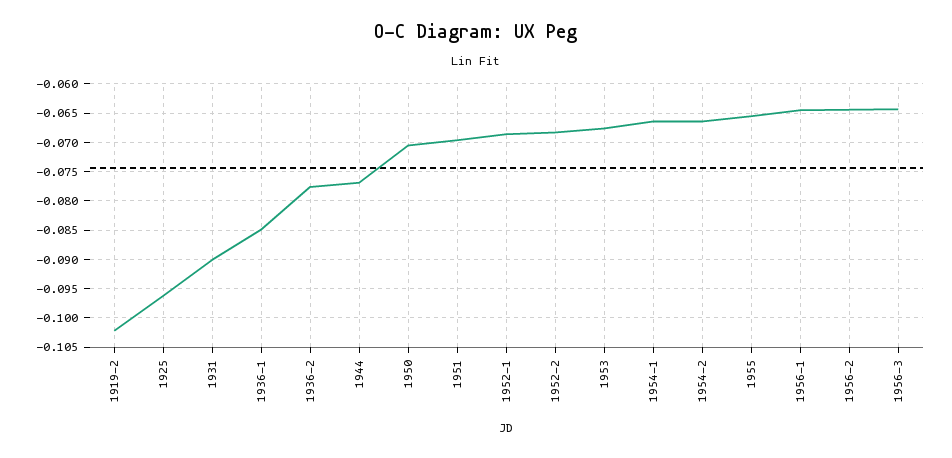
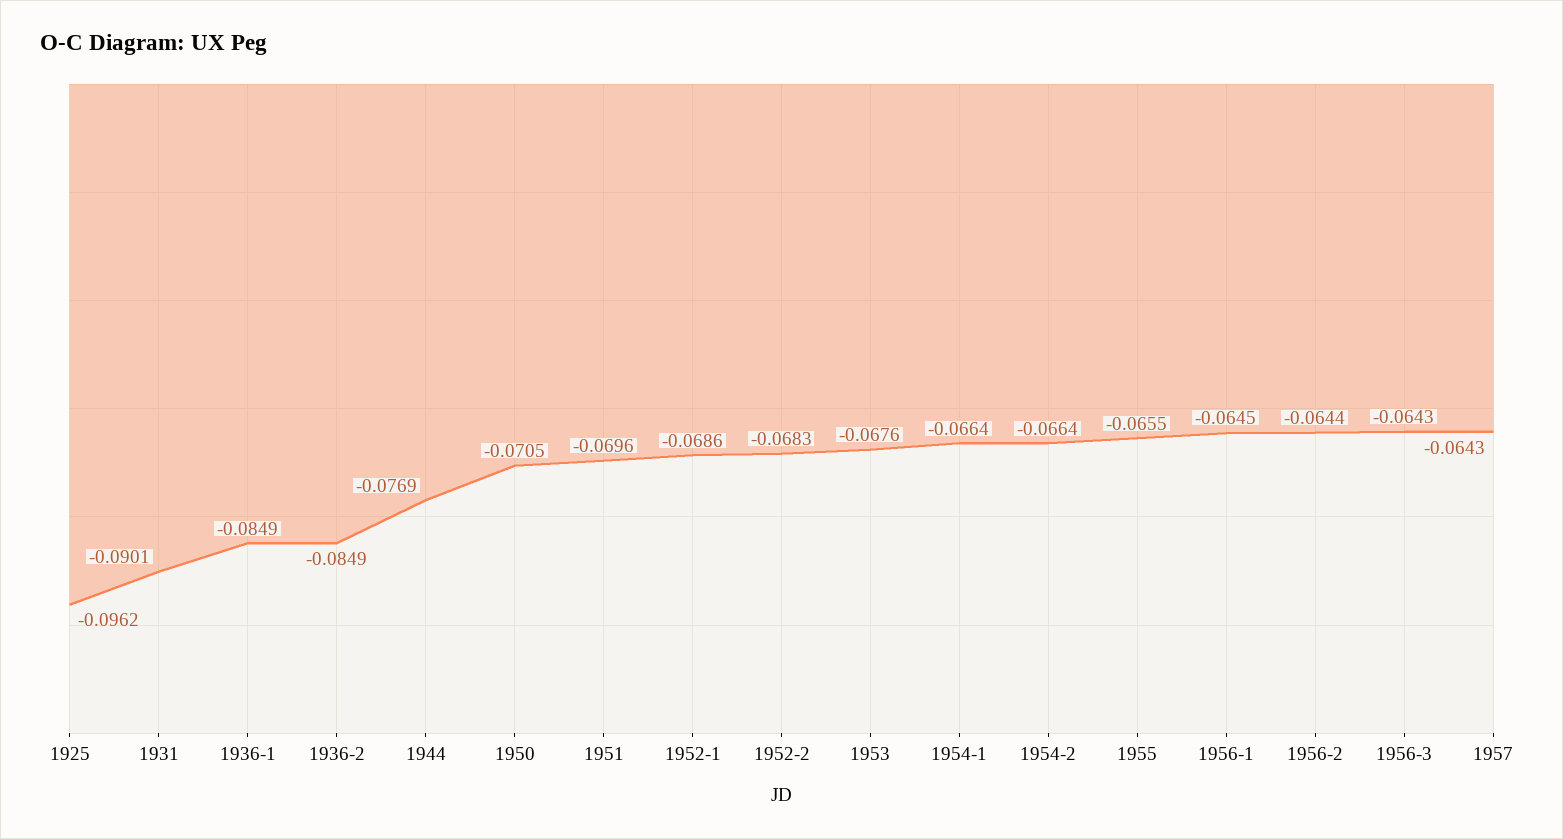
1919-2: -0.1025 -> none
1936-2: -0.0775 -> -0.0849
1957: none -> -0.0643

